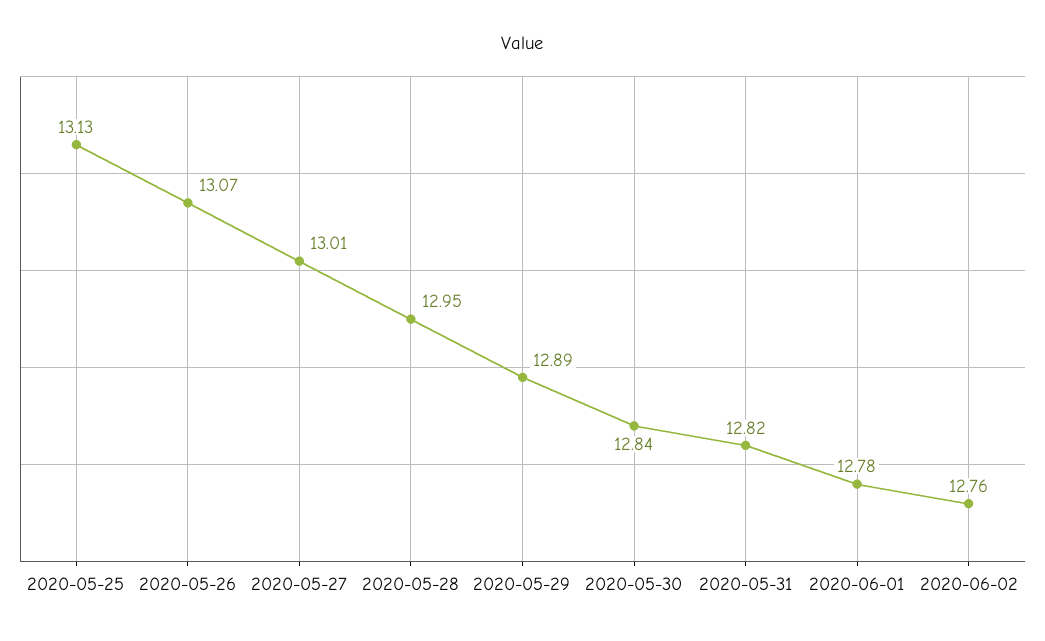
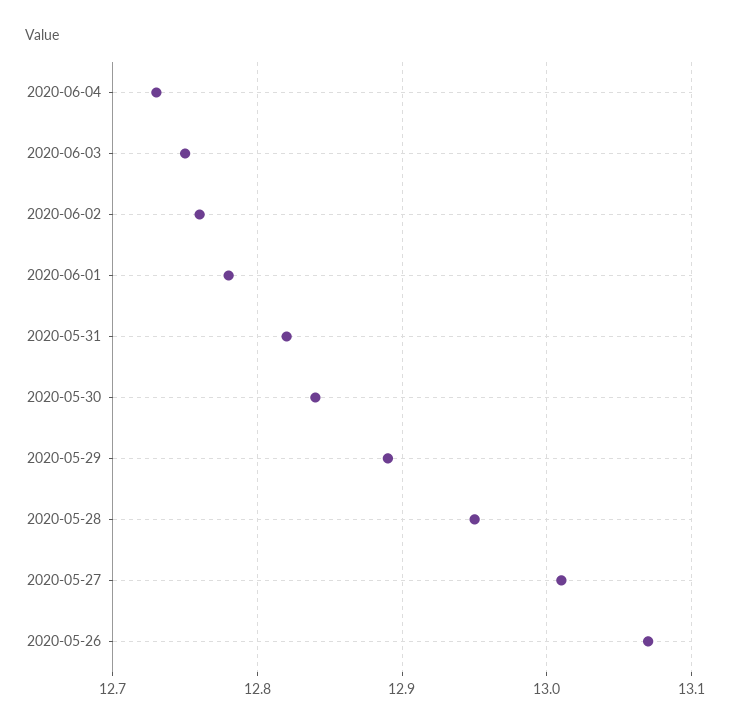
2020-05-25: 13.13 -> none
2020-06-04: none -> 12.73
2020-06-03: none -> 12.75

